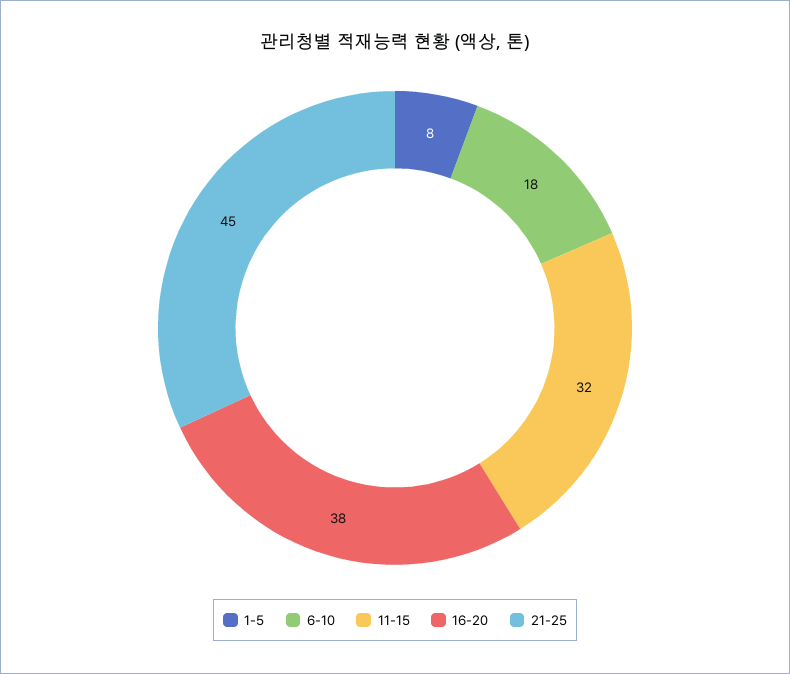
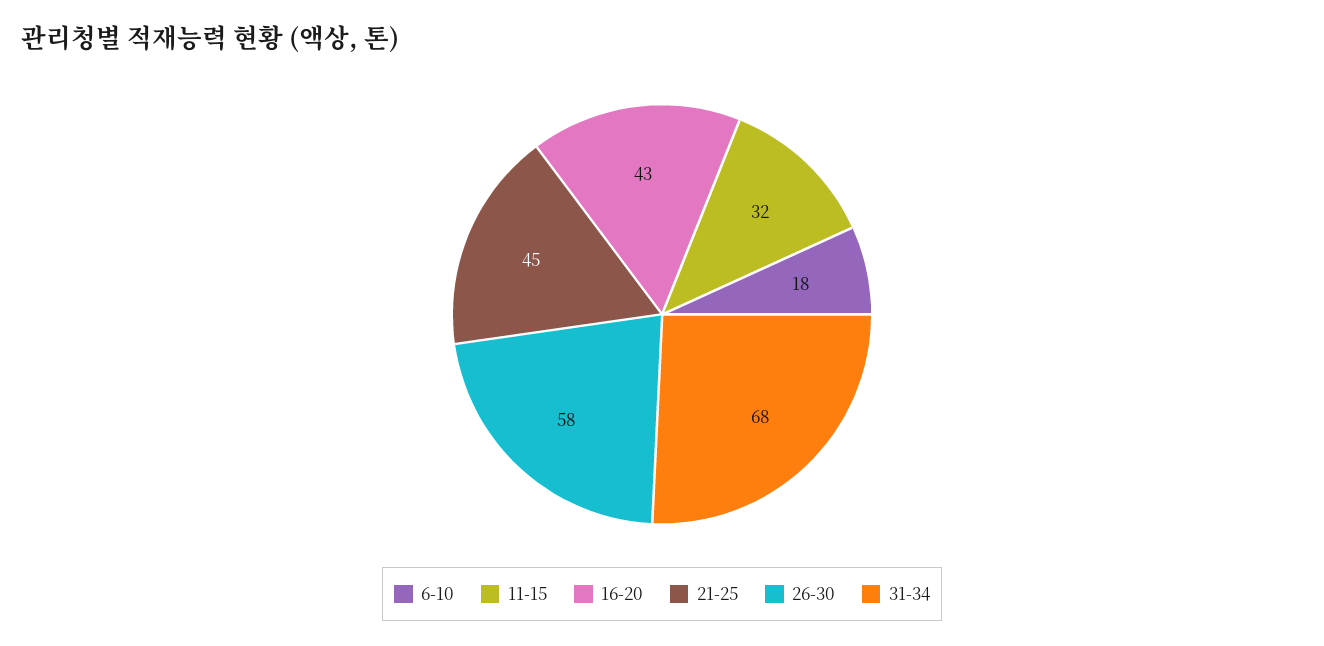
1-5: 8 -> none
16-20: 38 -> 43
26-30: none -> 58
31-34: none -> 68

